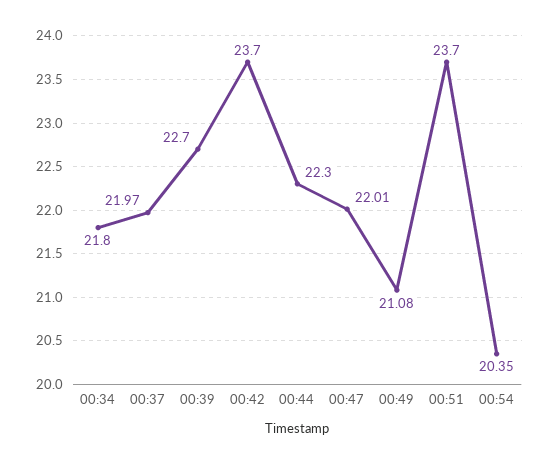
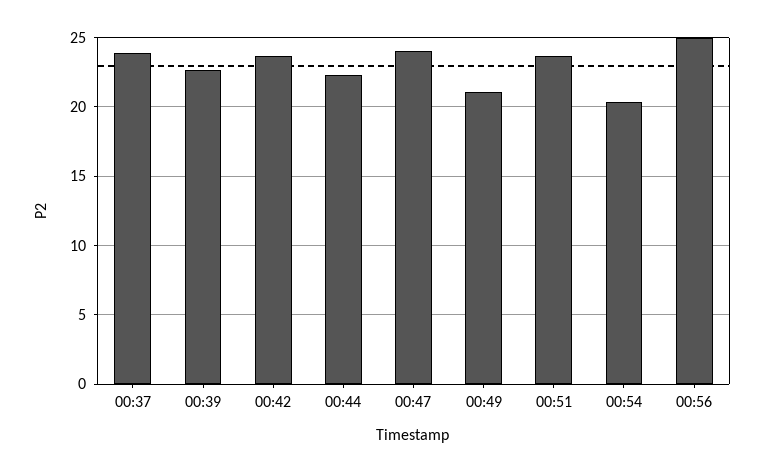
00:34: 21.8 -> none
00:37: 21.97 -> 24
00:47: 22.01 -> 24
00:56: none -> 25

